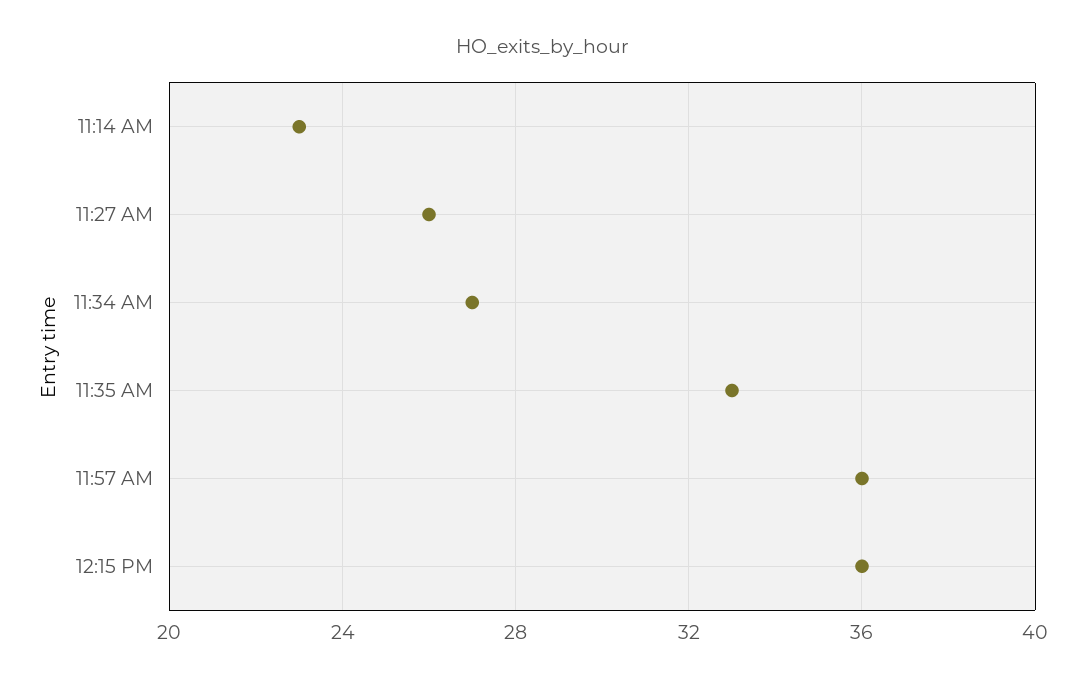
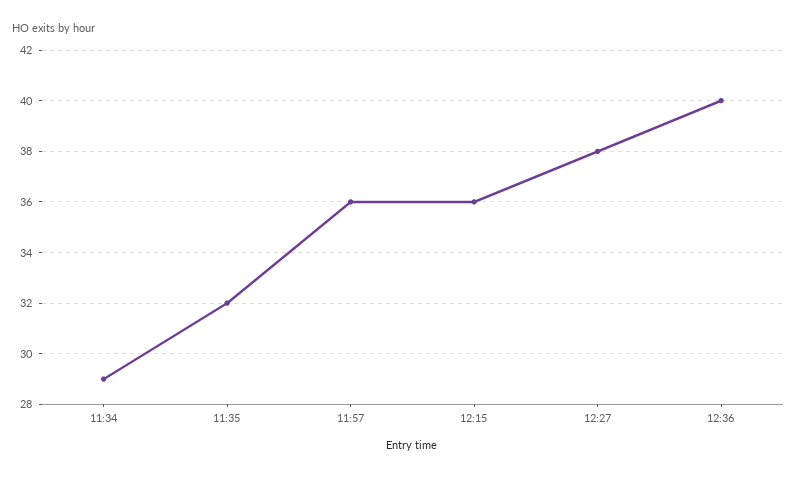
11:14 AM: 23 -> none
11:27 AM: 26 -> none
11:34 AM: 27 -> 29
11:35 AM: 33 -> 32
12:27: none -> 38
12:36: none -> 40

